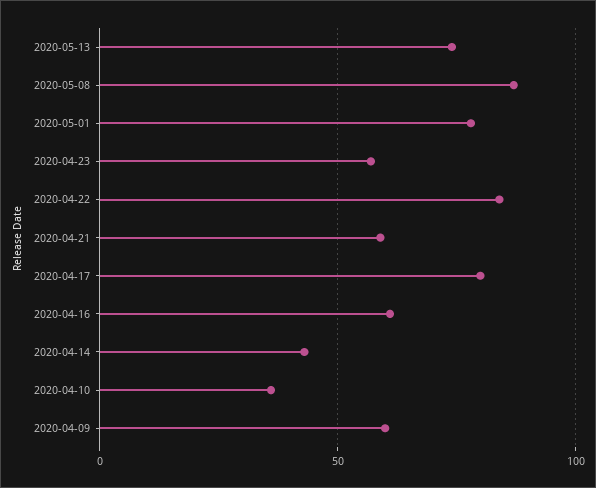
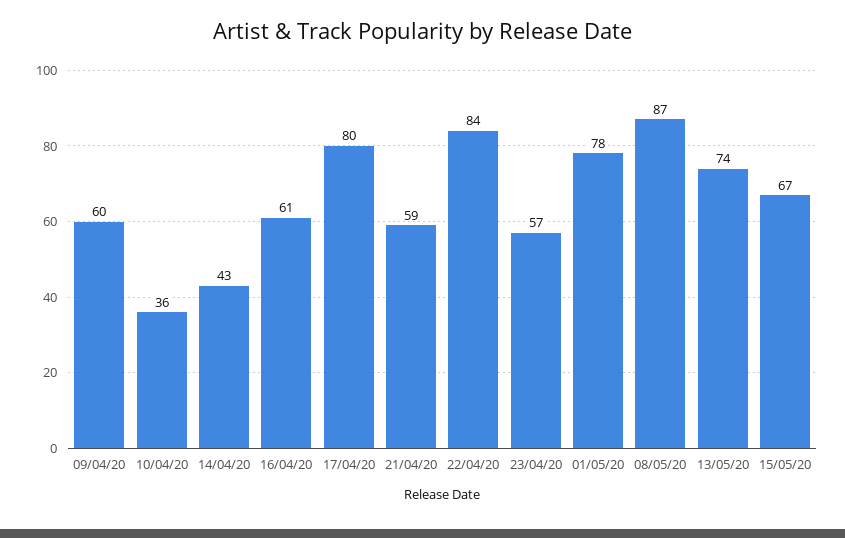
15/05/20: none -> 67

